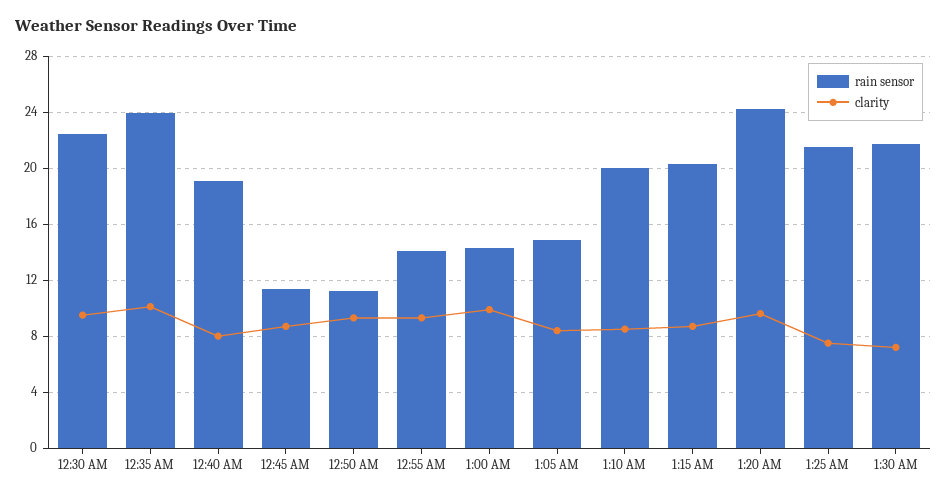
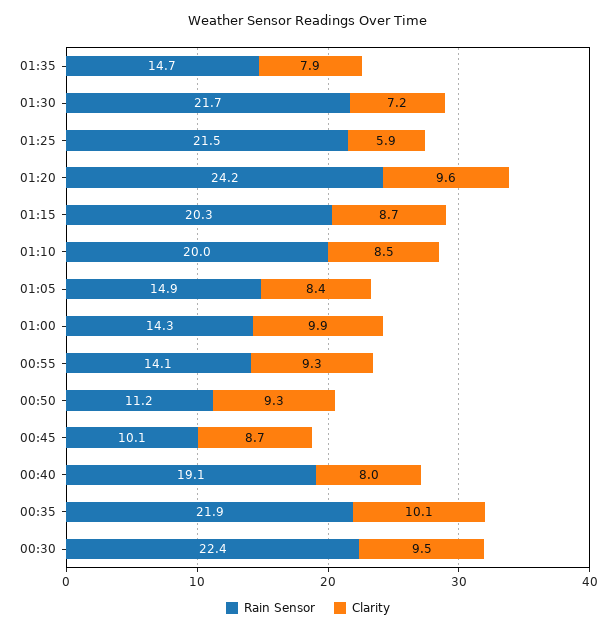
rain sensor, 12:35 AM: 24 -> 21.9
rain sensor, 12:45 AM: 11.5 -> 10.1
clarity, 1:25 AM: 7.5 -> 5.9
rain sensor, 01:35: none -> 14.7
clarity, 01:35: none -> 7.9

